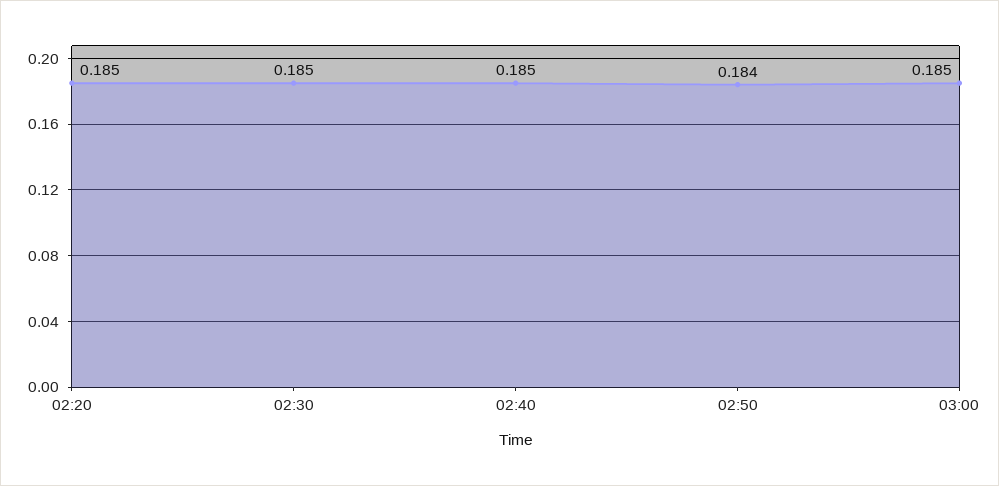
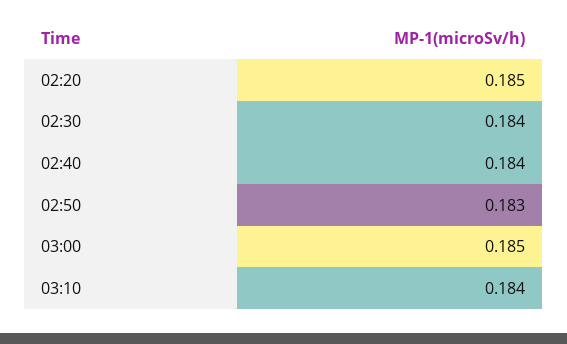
02:30: 0.185 -> 0.184
02:40: 0.185 -> 0.184
02:50: 0.184 -> 0.183
03:10: none -> 0.184

